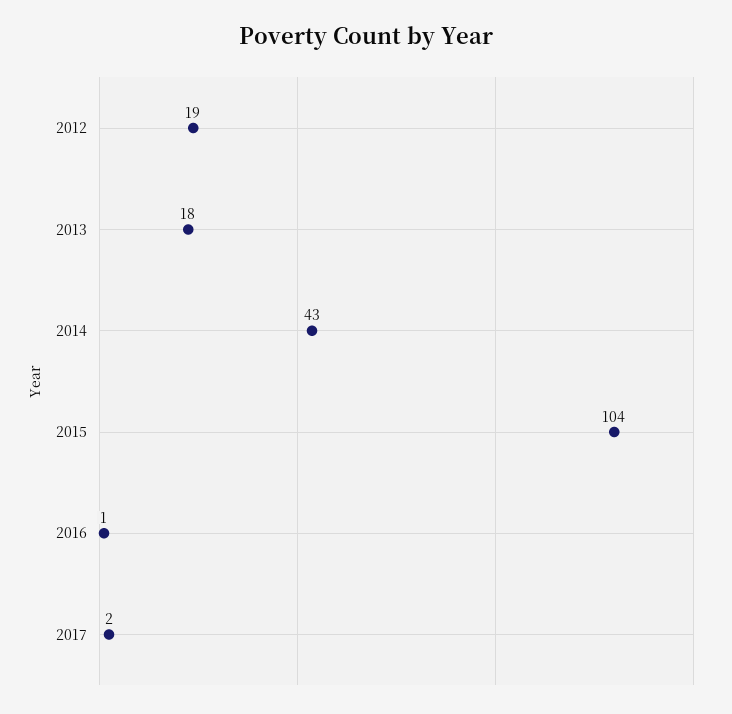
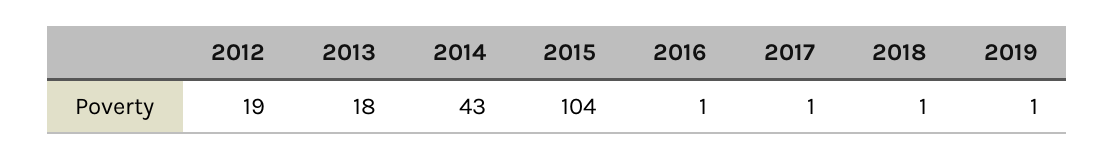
2017: 2 -> 1
2018: none -> 1
2019: none -> 1

